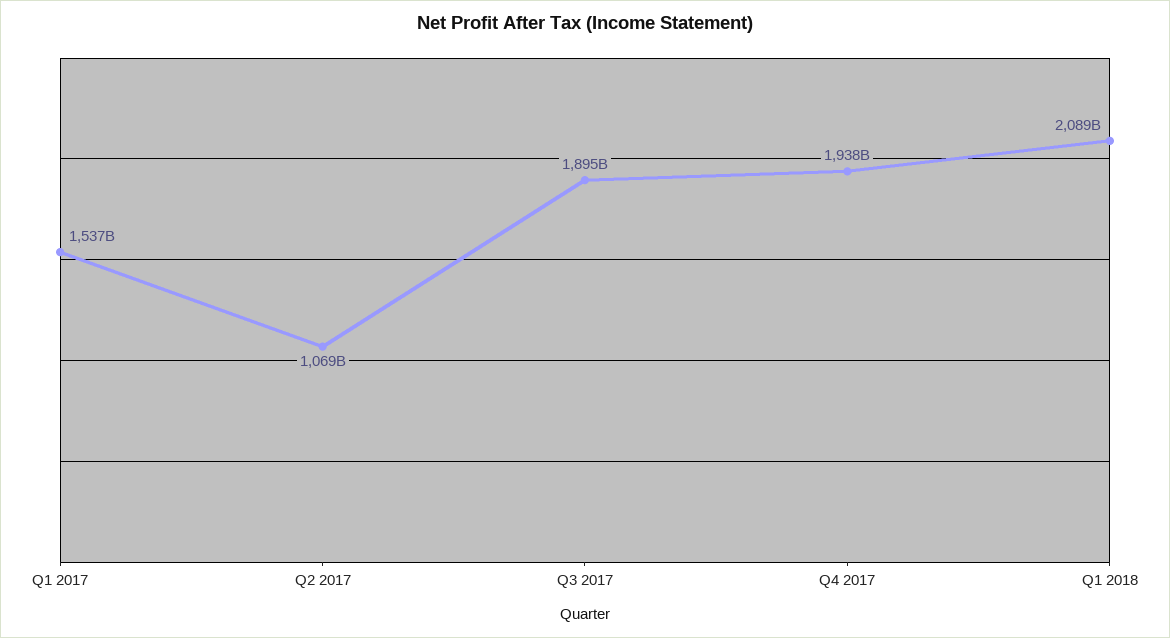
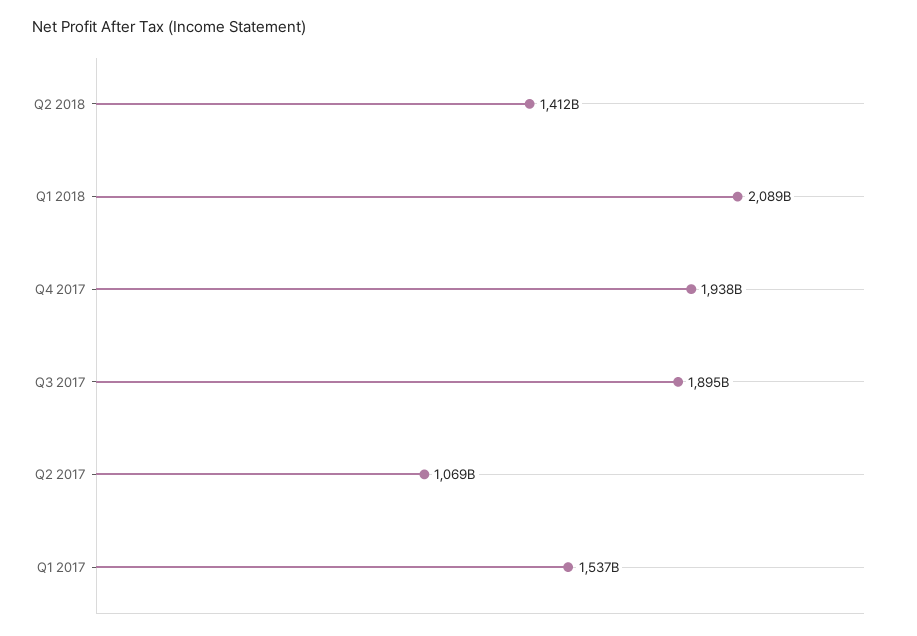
Q2 2018: none -> 1412000000000

